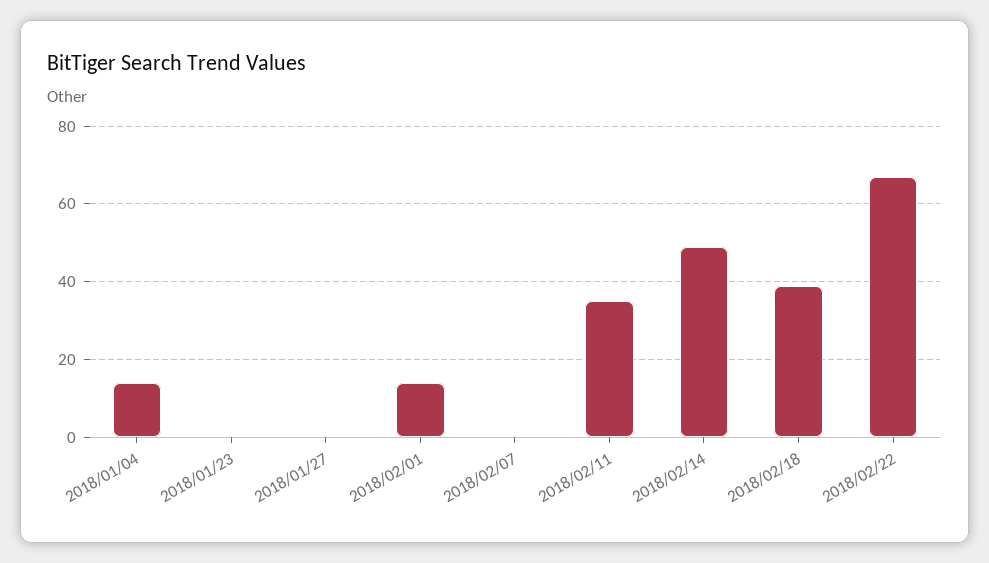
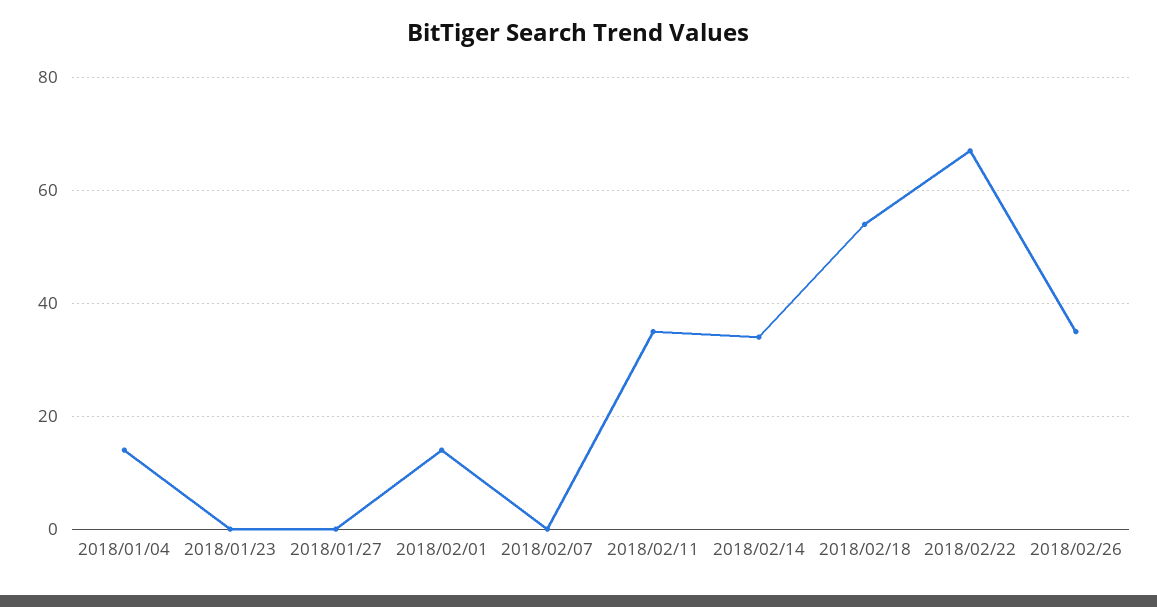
2018/02/14: 50 -> 35
2018/02/18: 40 -> 55
2018/02/26: none -> 35

